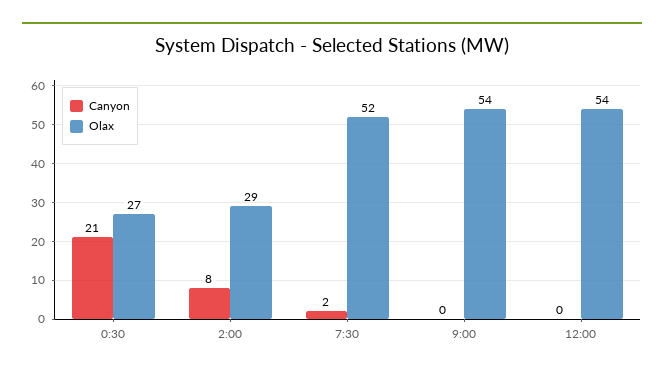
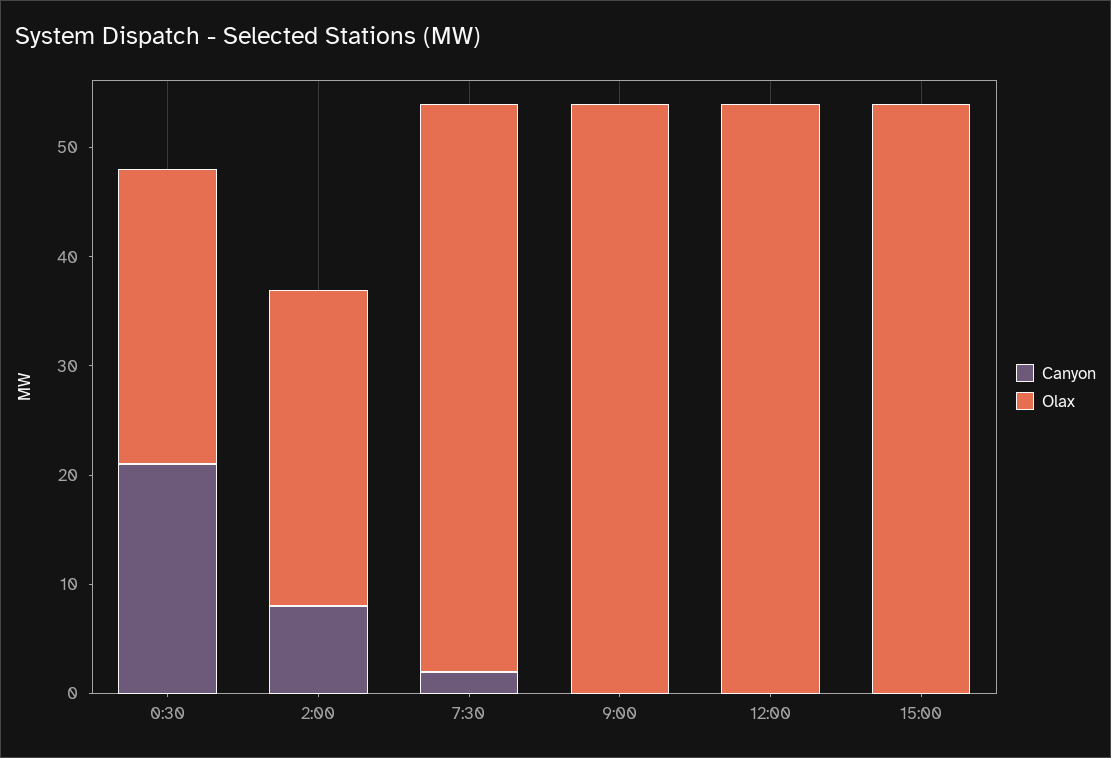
Canyon, 15:00: none -> 0
Olax, 15:00: none -> 54

